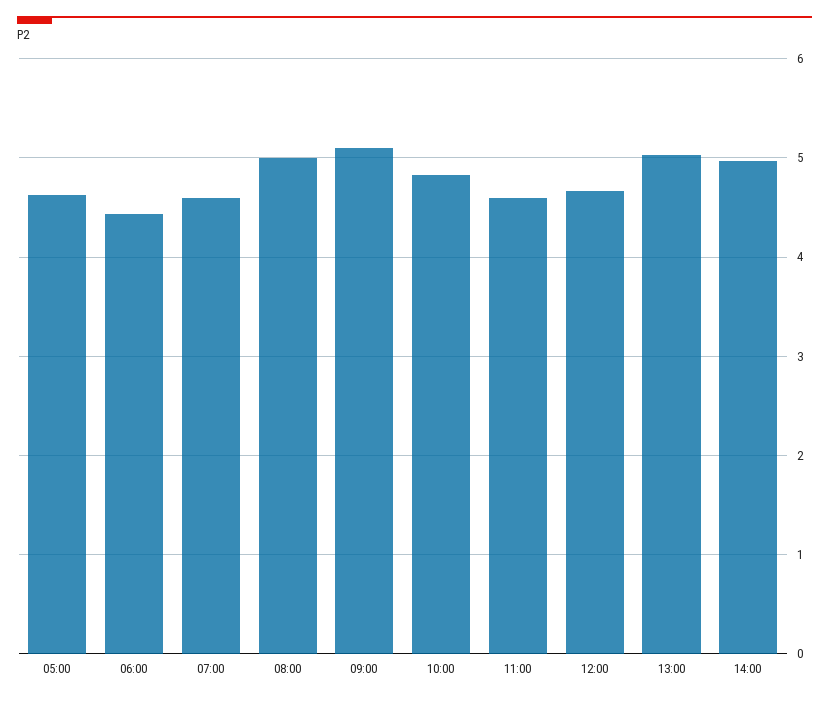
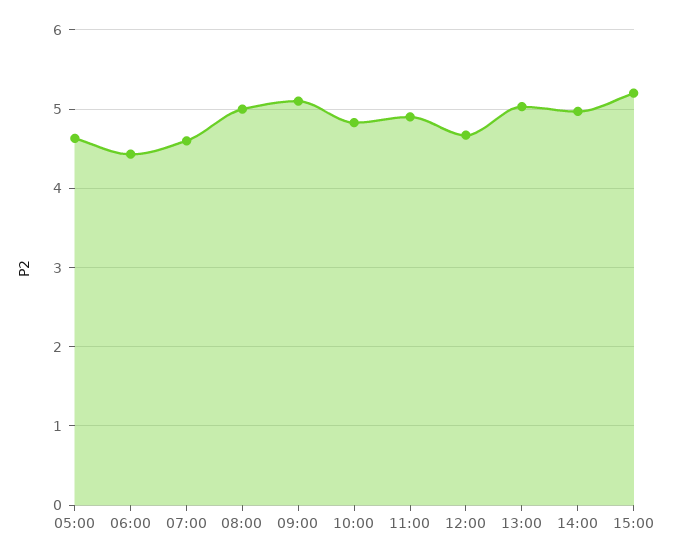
11:00: 4.6 -> 4.9
15:00: none -> 5.2

